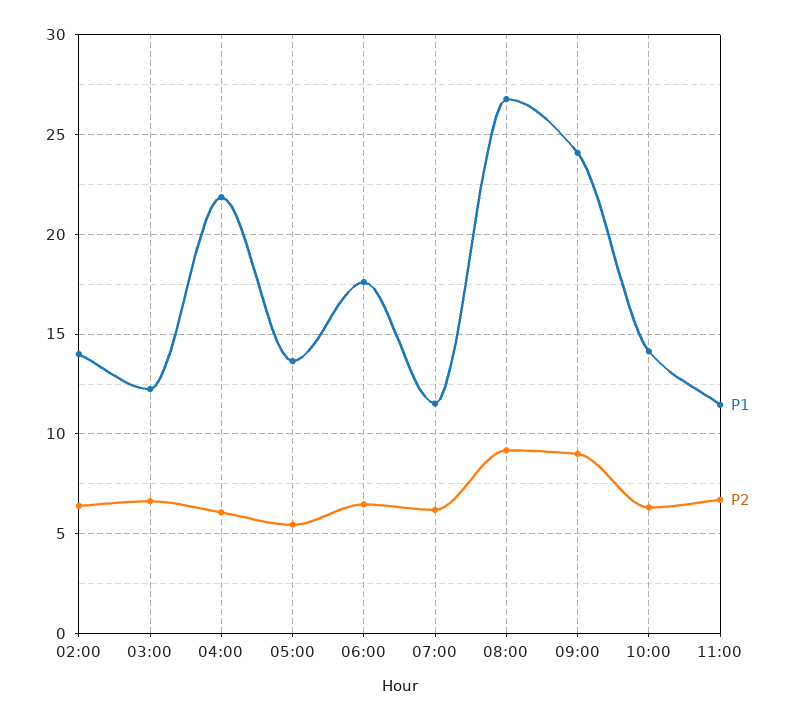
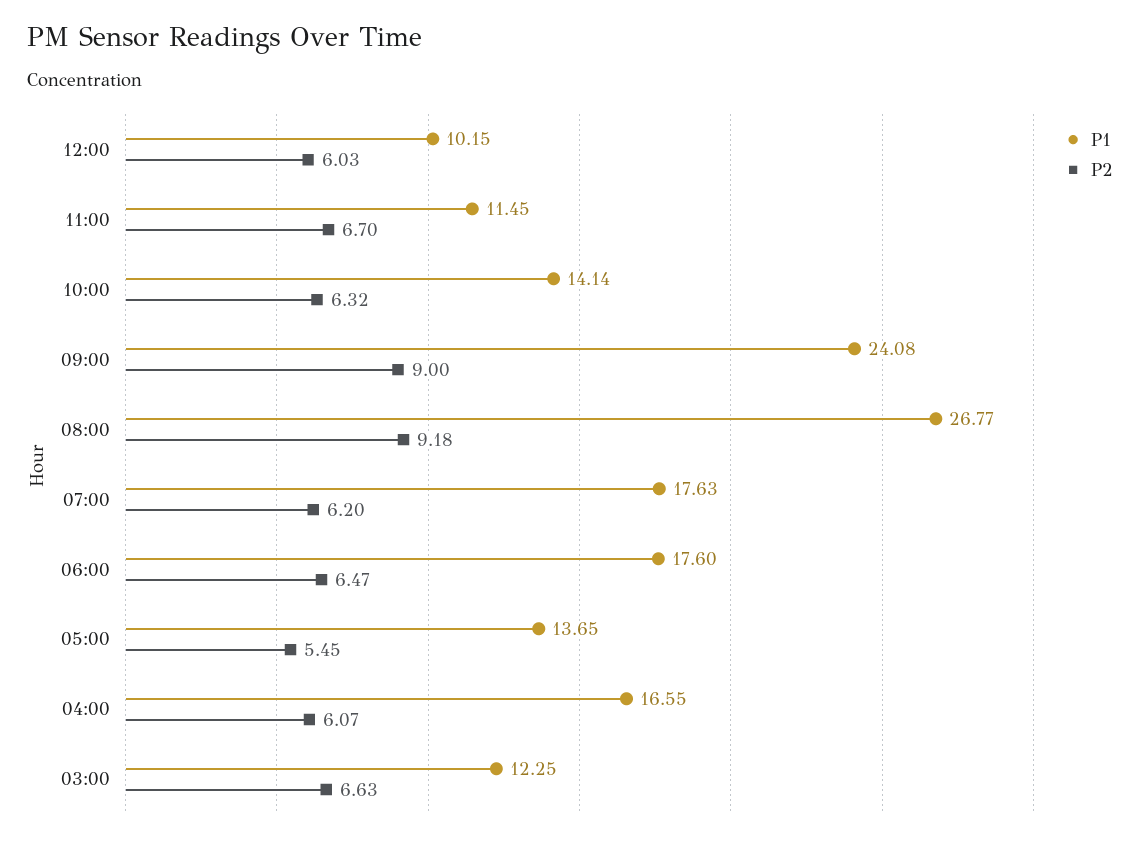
P1, 02:00: 14 -> none
P2, 02:00: 6.5 -> none
P1, 04:00: 22 -> 16.55
P1, 07:00: 11.5 -> 17.63
P1, 12:00: none -> 10.15
P2, 12:00: none -> 6.03

